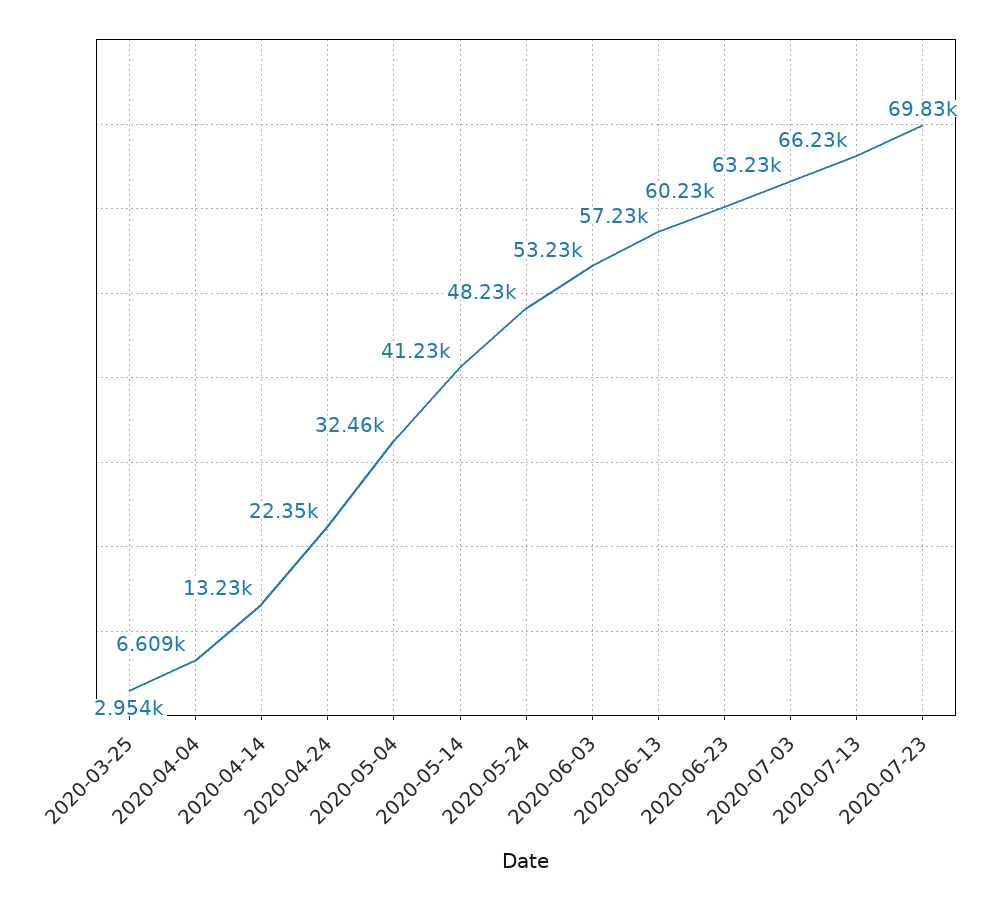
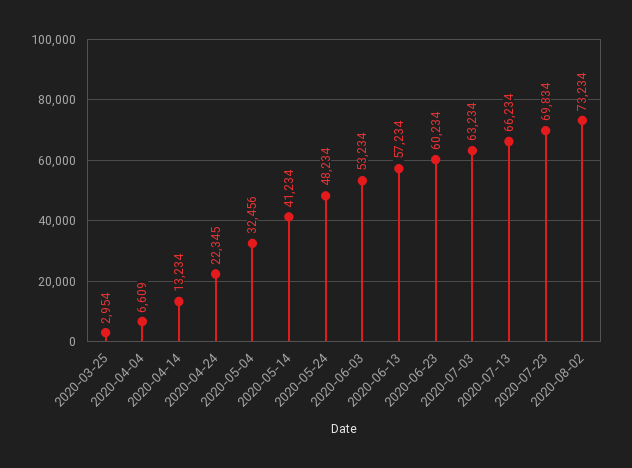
2020-08-02: none -> 73234

